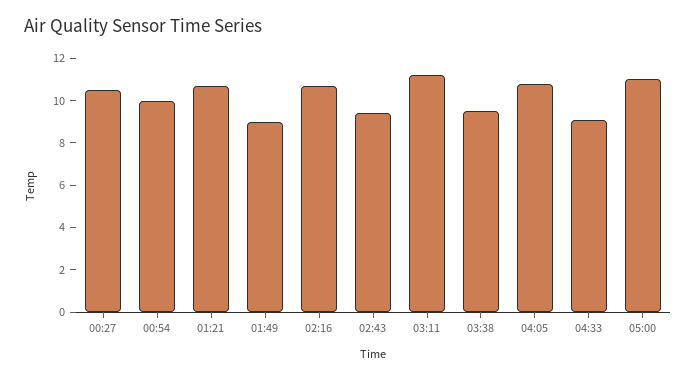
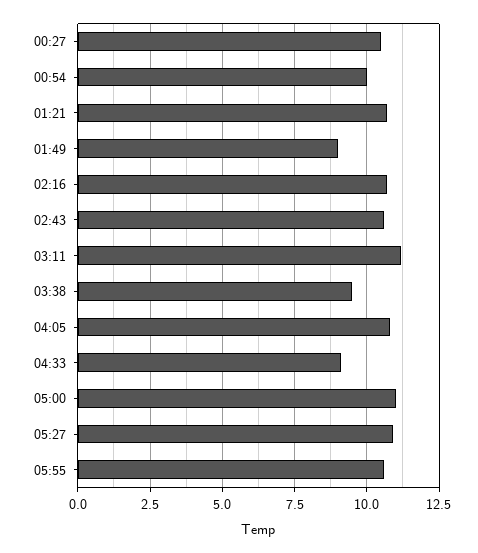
02:43: 9.5 -> 10.5
05:27: none -> 11
05:55: none -> 10.5

